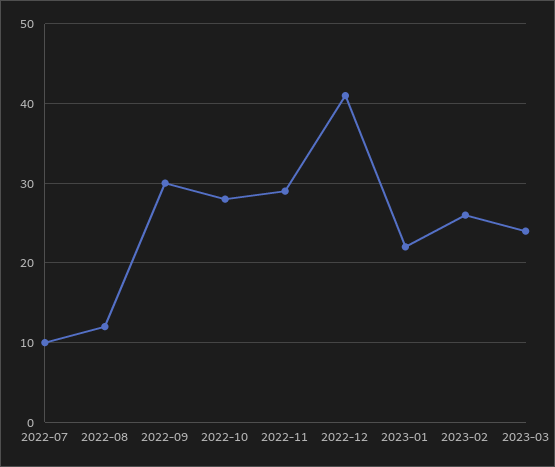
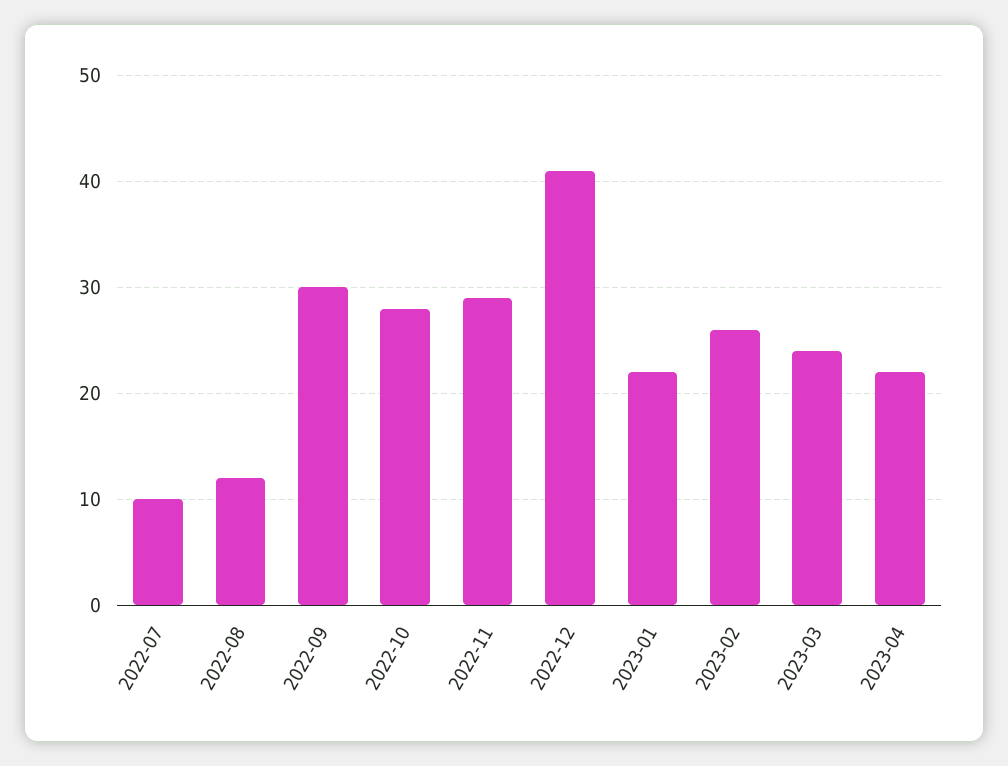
2023-04: none -> 22

